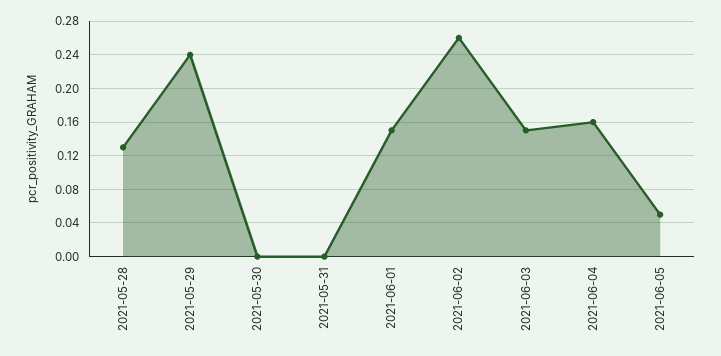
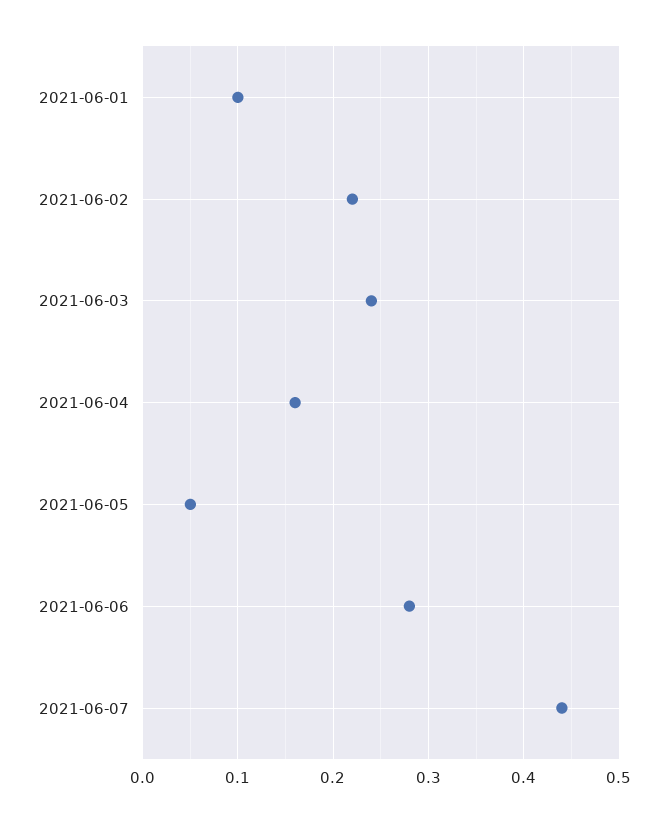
2021-05-28: 0.13 -> none
2021-05-29: 0.24 -> none
2021-05-30: 0 -> none
2021-05-31: 0 -> none
2021-06-01: 0.15 -> 0.1
2021-06-02: 0.26 -> 0.22
2021-06-03: 0.15 -> 0.24
2021-06-06: none -> 0.28
2021-06-07: none -> 0.44

